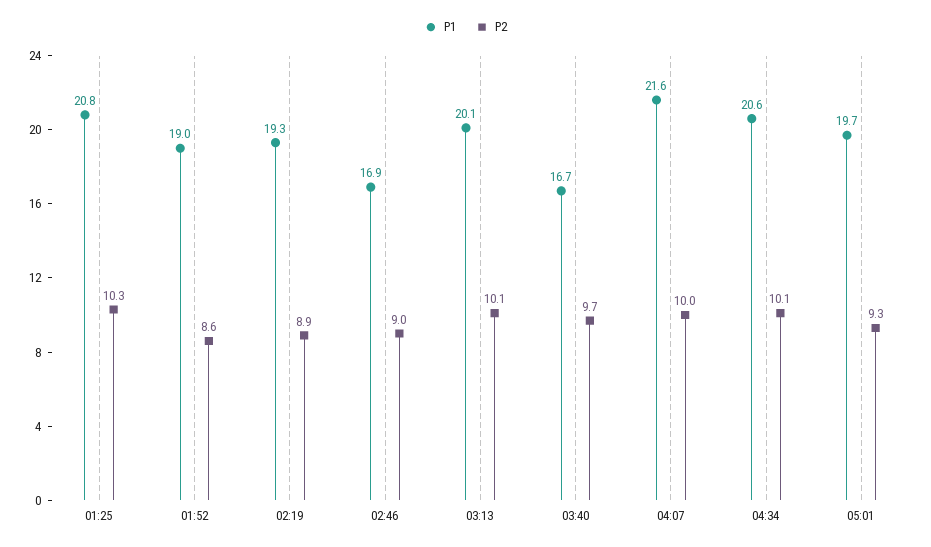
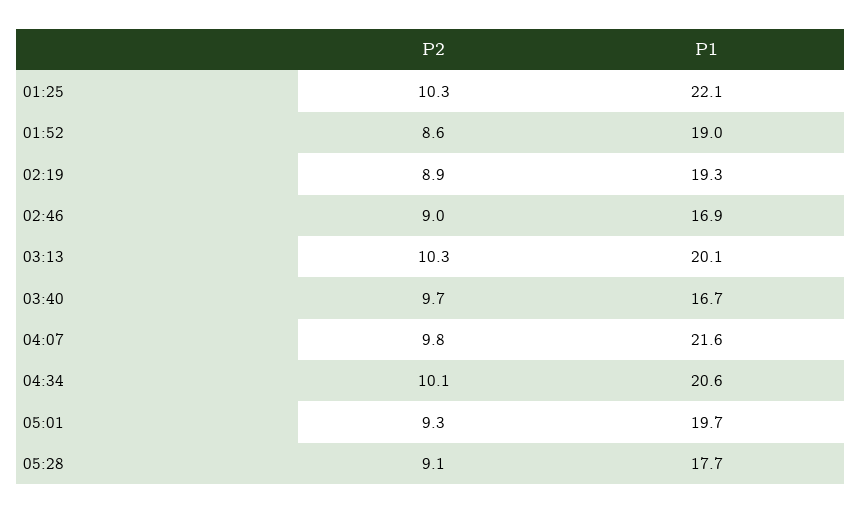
P1, 01:25: 20.8 -> 22.1
P2, 03:13: 10.1 -> 10.3
P2, 04:07: 10 -> 9.8
P2, 05:28: none -> 9.1
P1, 05:28: none -> 17.7

